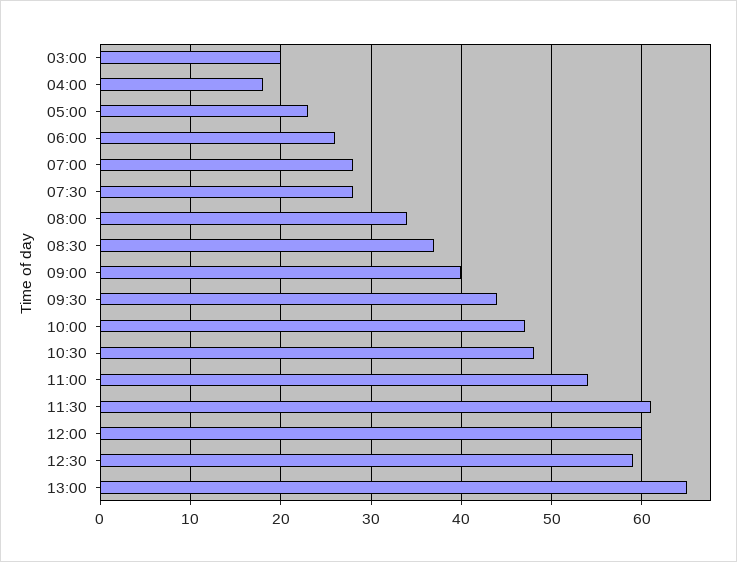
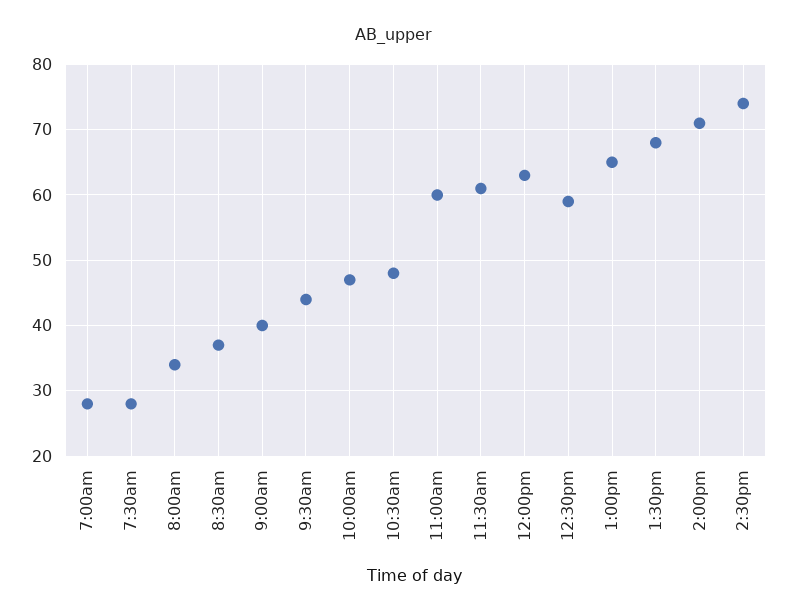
03:00: 20 -> none
04:00: 18 -> none
05:00: 23 -> none
06:00: 26 -> none
11:00: 54 -> 60
12:00: 60 -> 63
1:30pm: none -> 68
2:00pm: none -> 71
2:30pm: none -> 74

